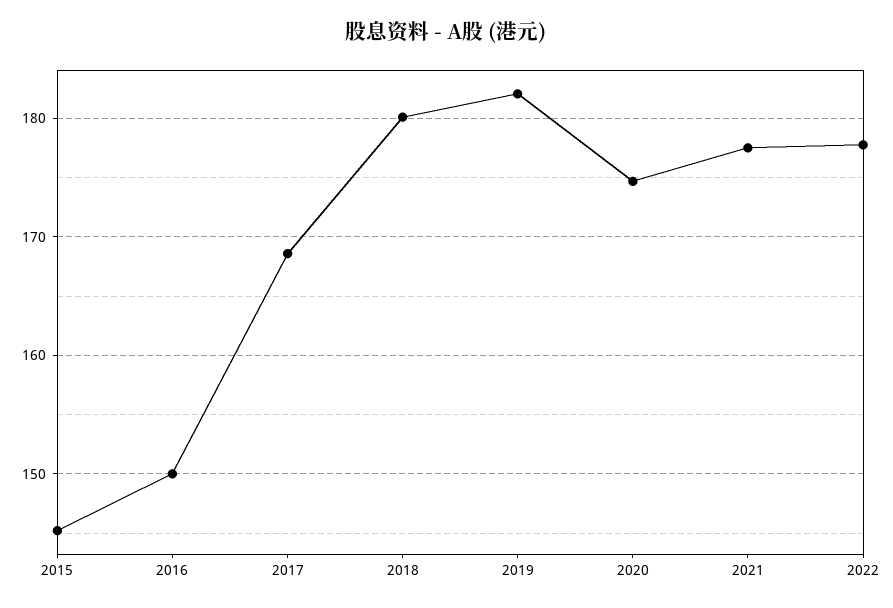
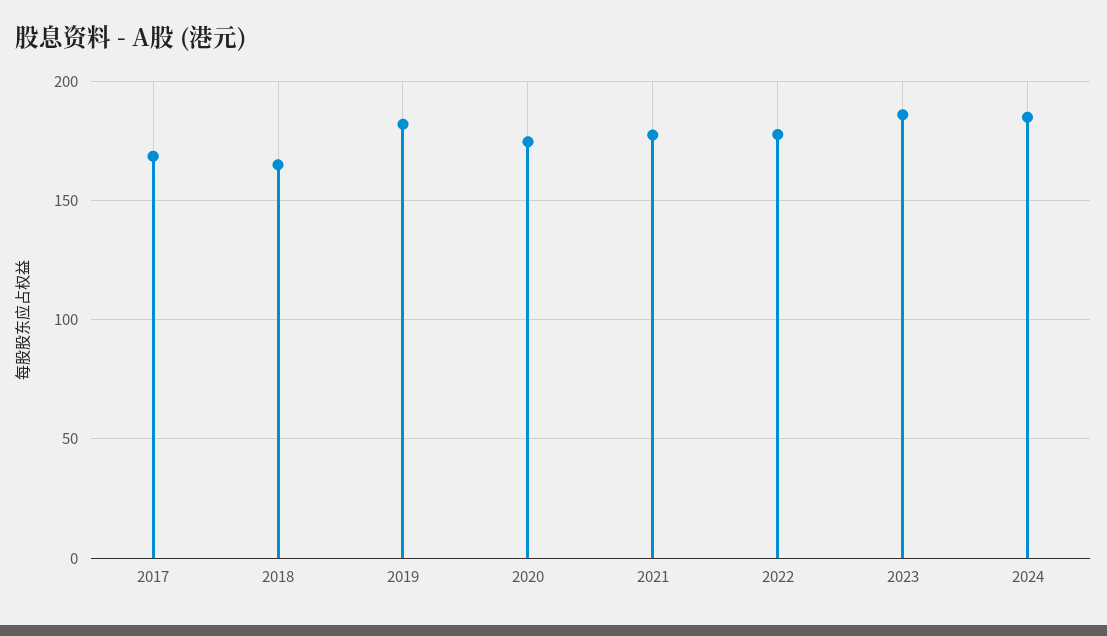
2015: 145 -> none
2016: 150 -> none
2018: 180 -> 165
2023: none -> 185
2024: none -> 185

